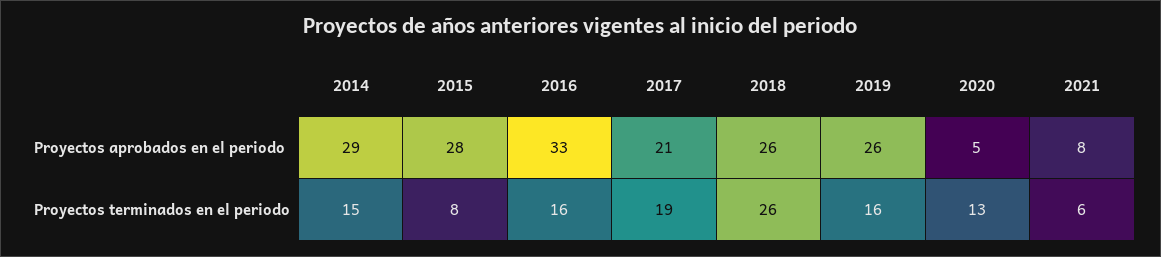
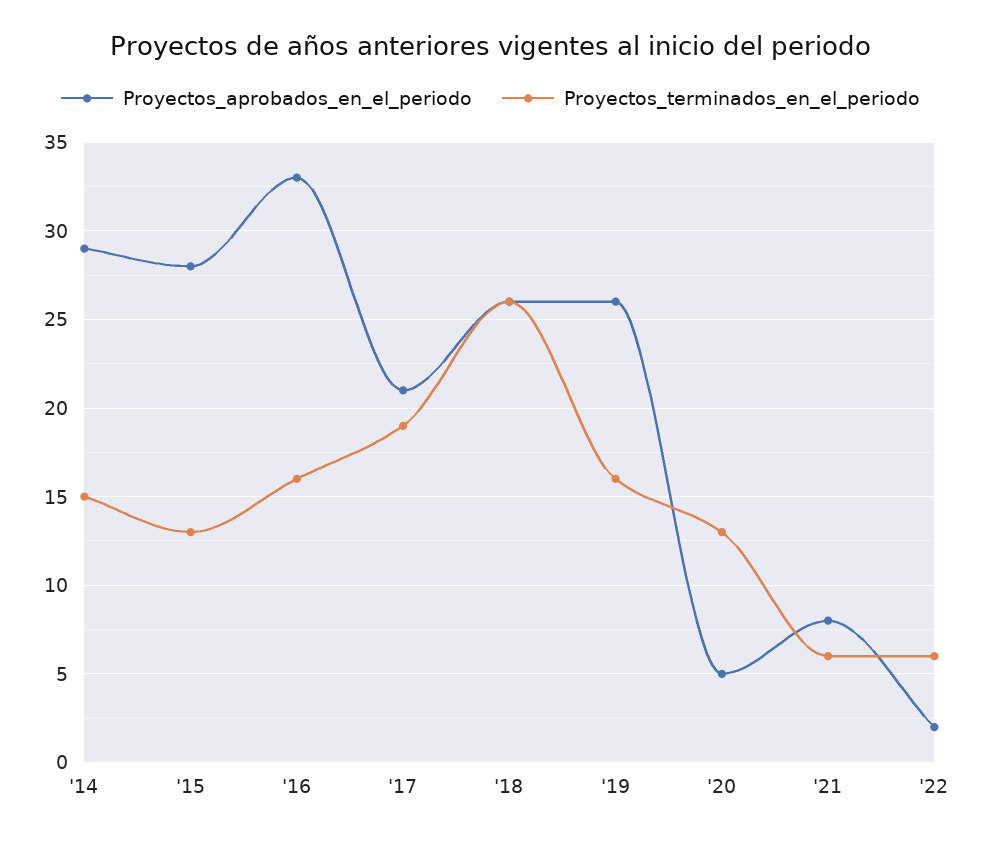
Proyectos terminados en el periodo, 2015: 8 -> 13
Proyectos aprobados en el periodo, '22: none -> 2
Proyectos terminados en el periodo, '22: none -> 6

